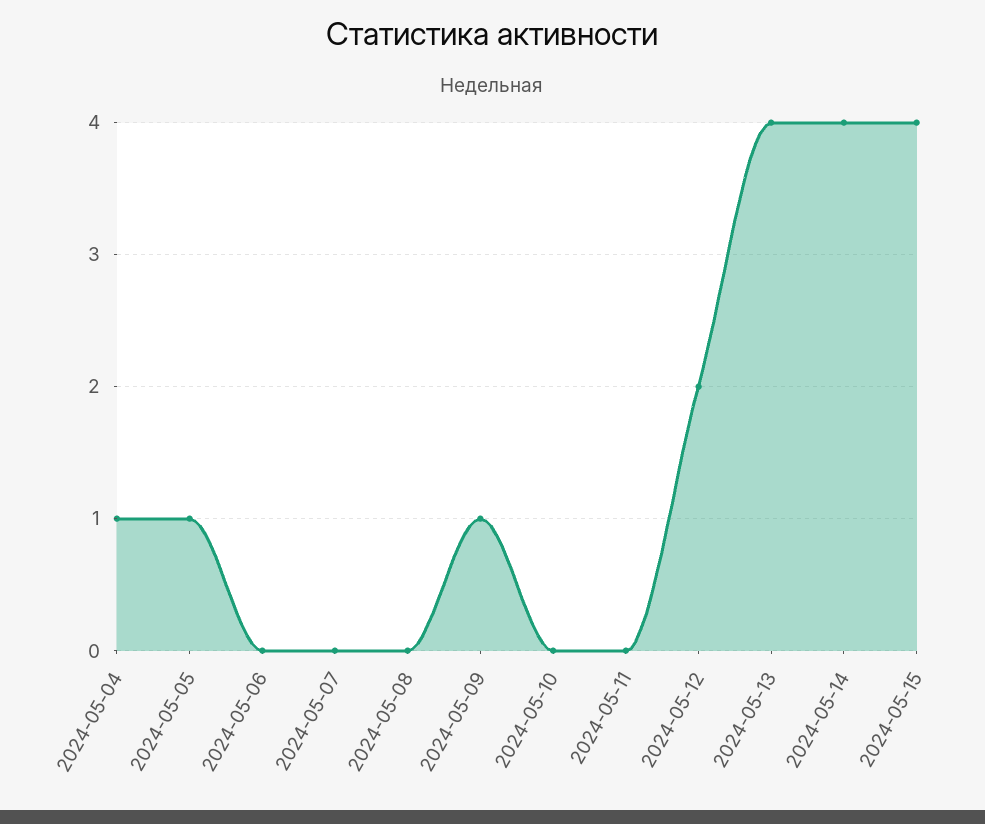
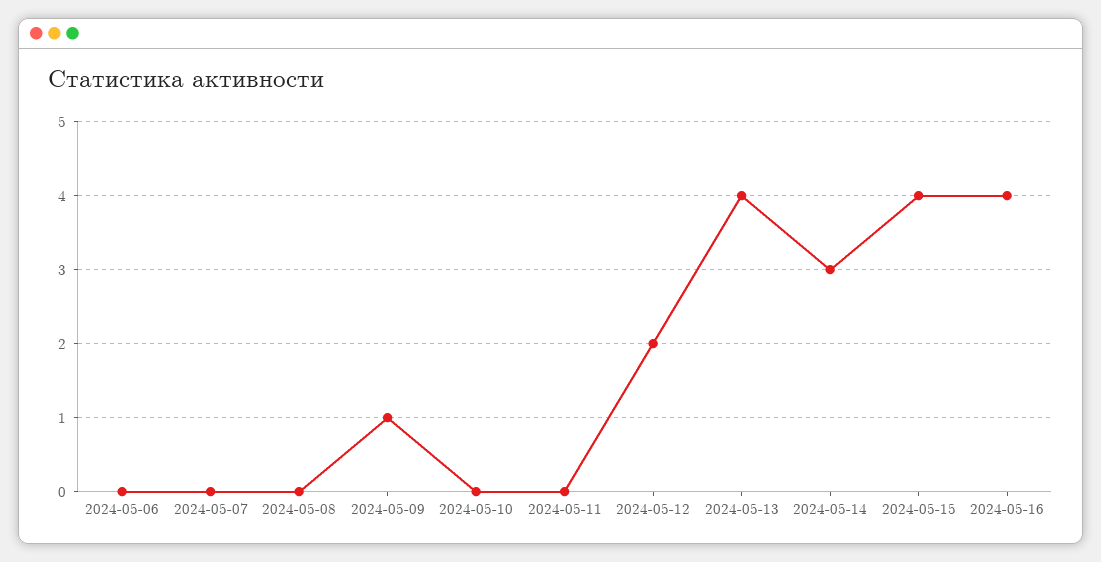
2024-05-04: 1 -> none
2024-05-05: 1 -> none
2024-05-14: 4 -> 3
2024-05-16: none -> 4

